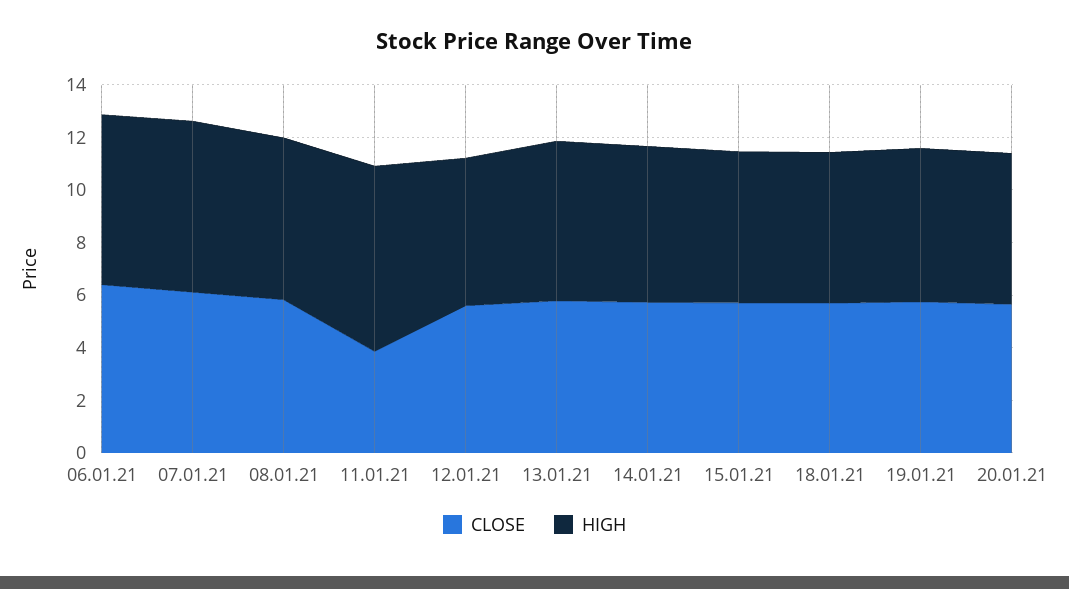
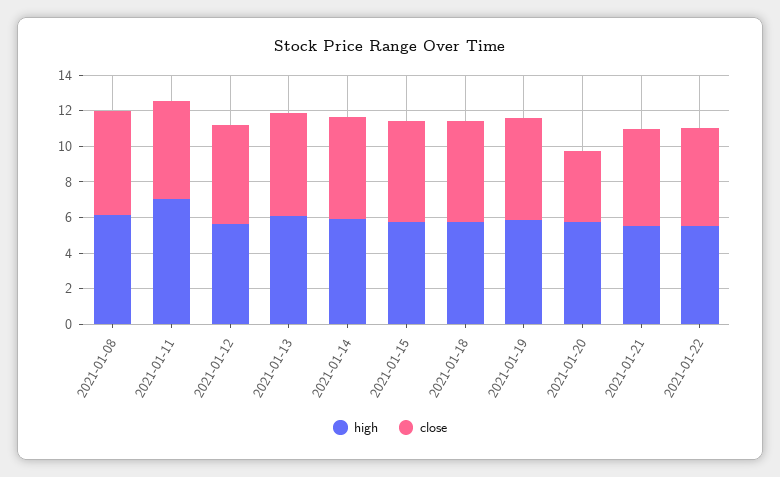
CLOSE, 06.01.21: 6.5 -> none
HIGH, 06.01.21: 6.5 -> none
CLOSE, 07.01.21: 6 -> none
HIGH, 07.01.21: 6.5 -> none
CLOSE, 11.01.21: 4 -> 5.5
CLOSE, 20.01.21: 5.5 -> 4
HIGH, 2021-01-21: none -> 5.5
CLOSE, 2021-01-21: none -> 5.5
HIGH, 2021-01-22: none -> 5.5
CLOSE, 2021-01-22: none -> 5.5

